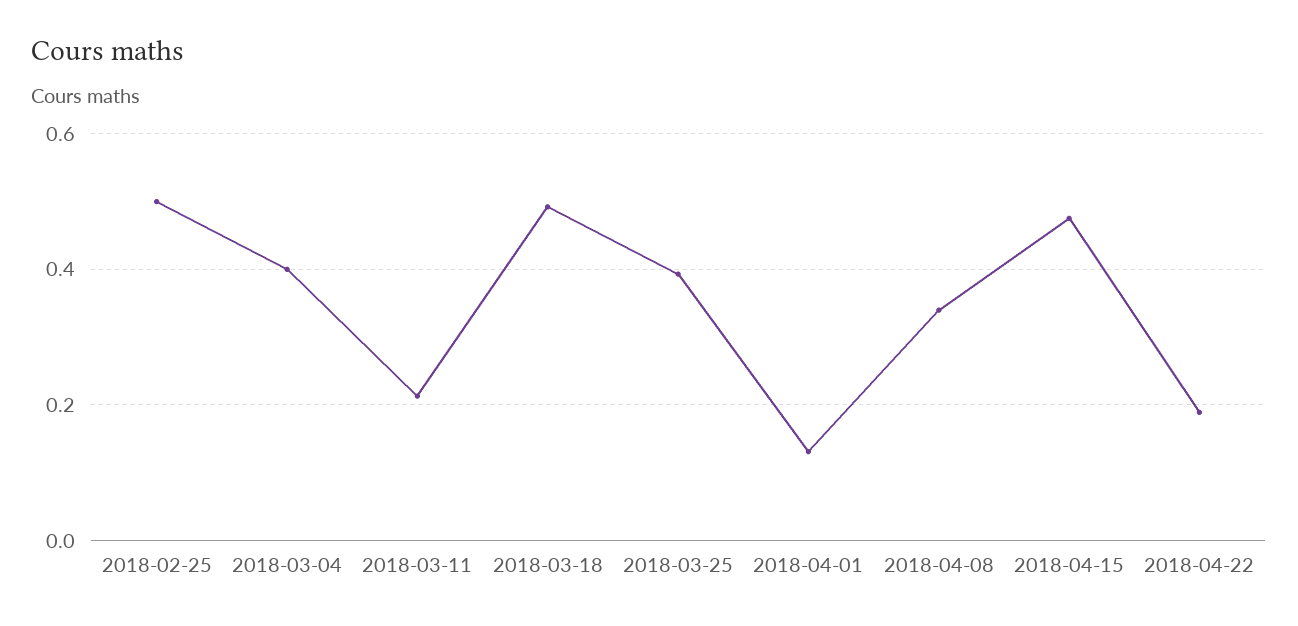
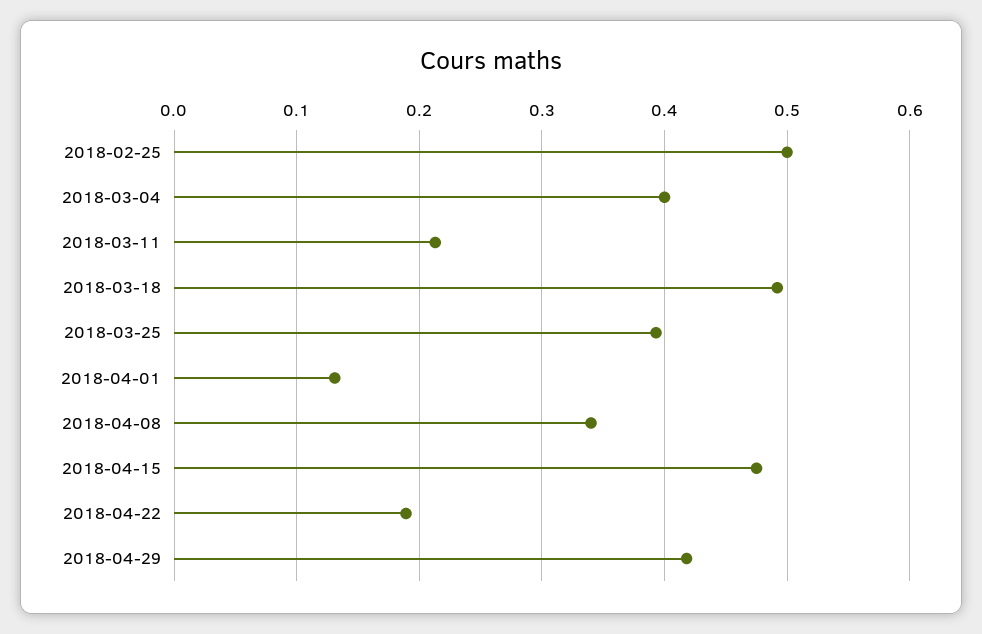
2018-04-29: none -> 0.42

